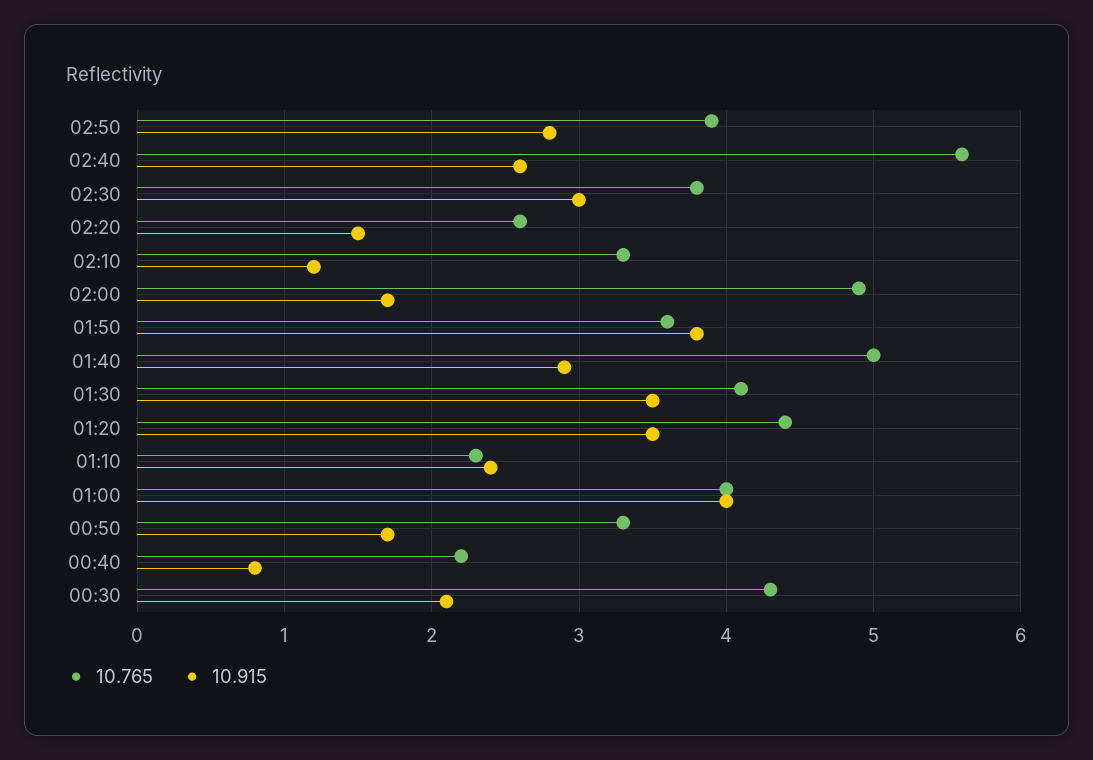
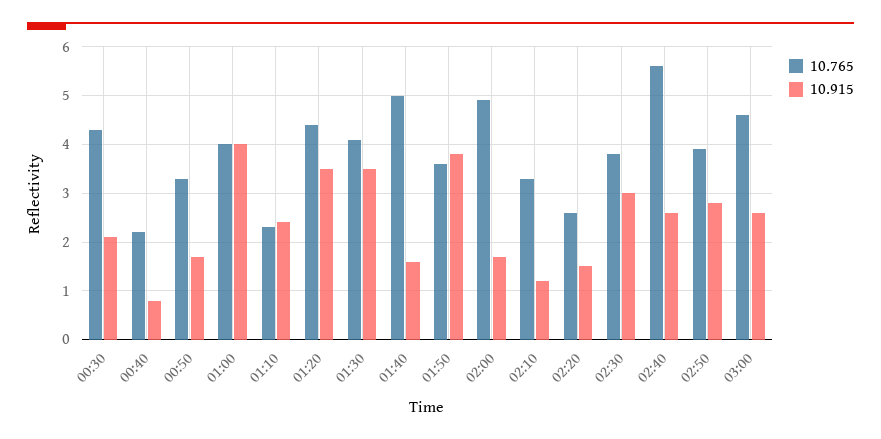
10.915, 01:40: 2.9 -> 1.5
10.765, 03:00: none -> 4.5
10.915, 03:00: none -> 2.5

